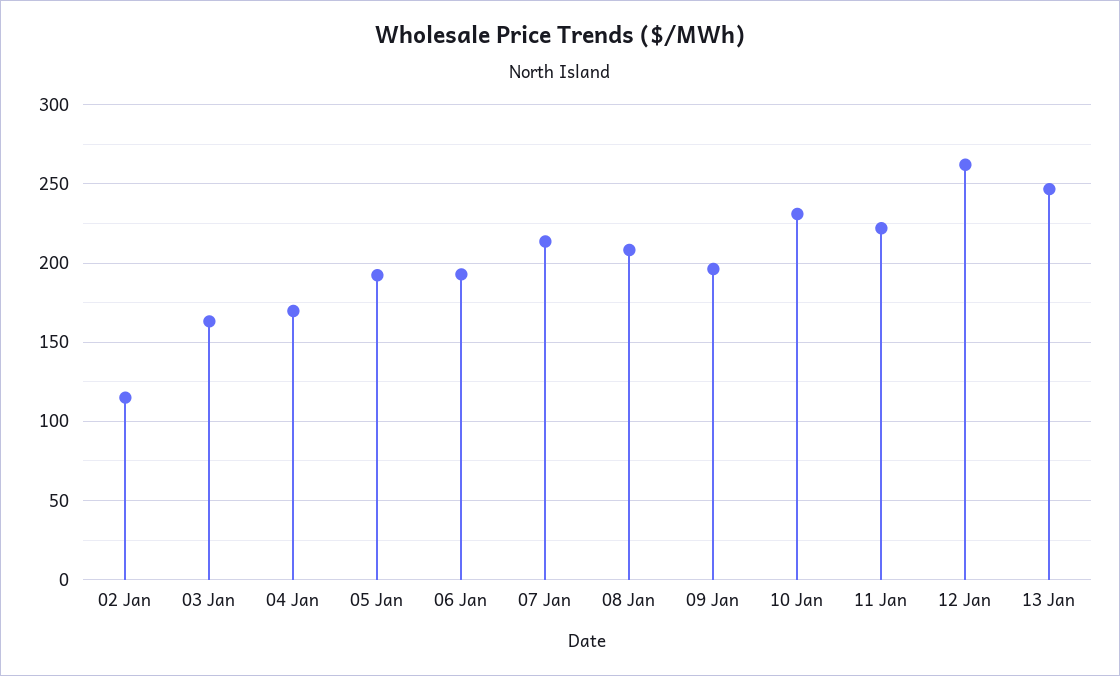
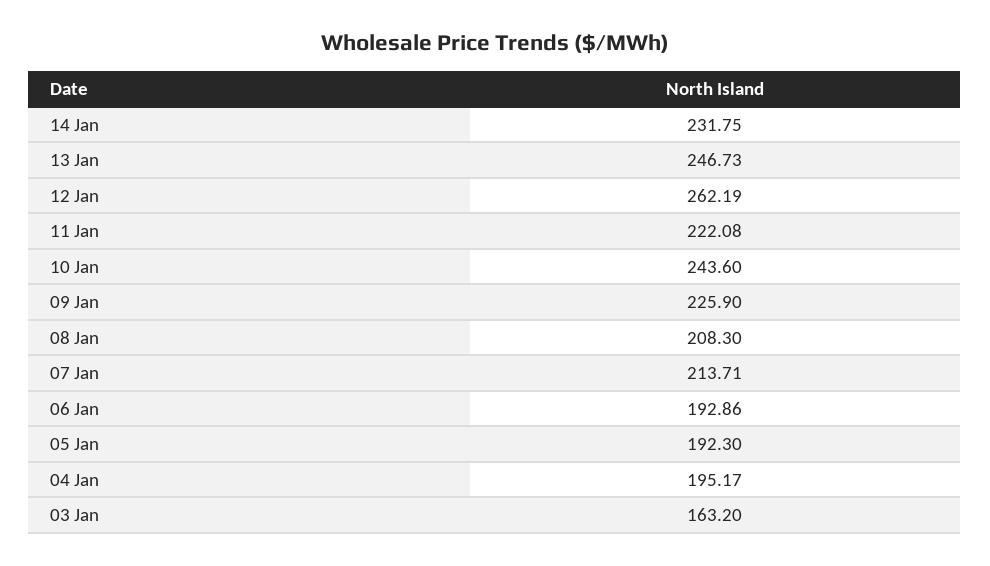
02 Jan: 115 -> none
04 Jan: 170 -> 195.17
09 Jan: 195 -> 225.9
10 Jan: 230 -> 243.6
14 Jan: none -> 231.75

